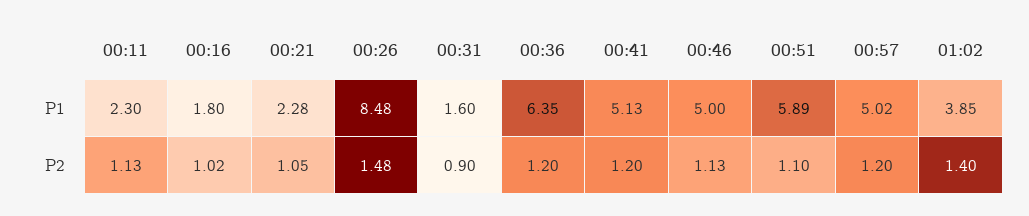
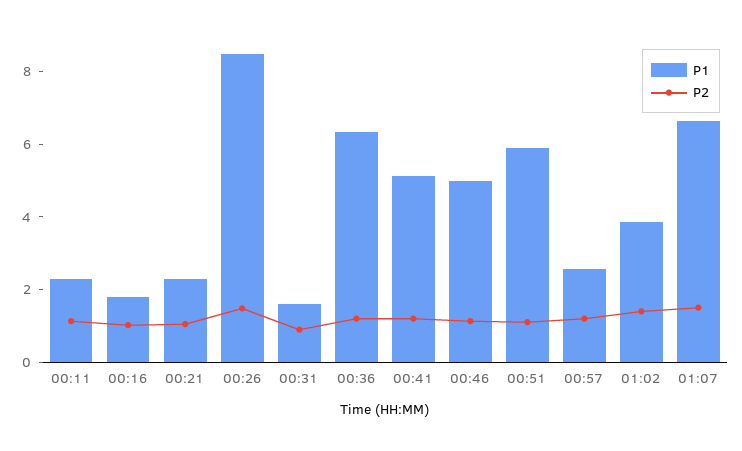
P1, 00:57: 5.02 -> 2.5
P1, 01:07: none -> 6.5
P2, 01:07: none -> 1.5

